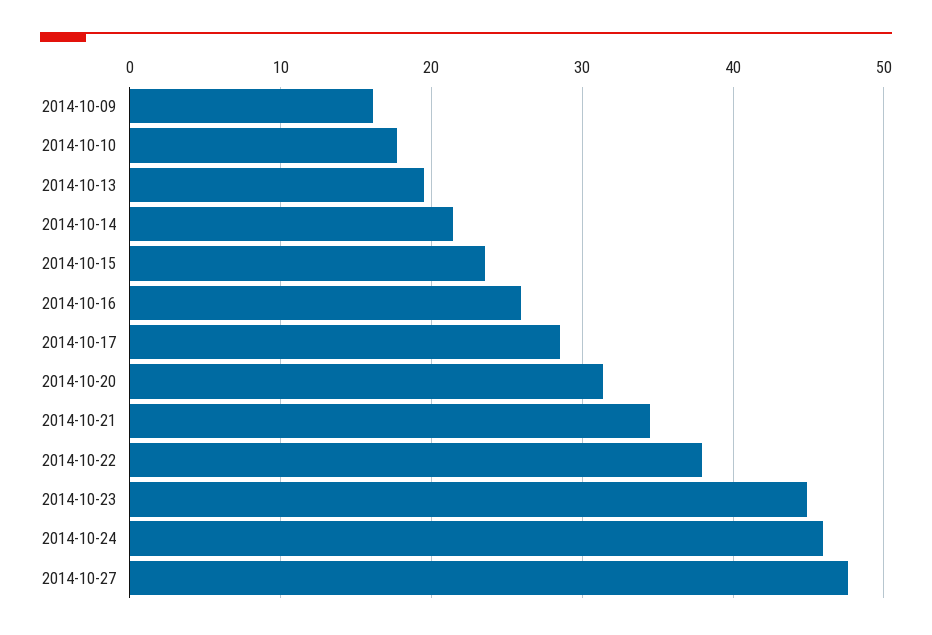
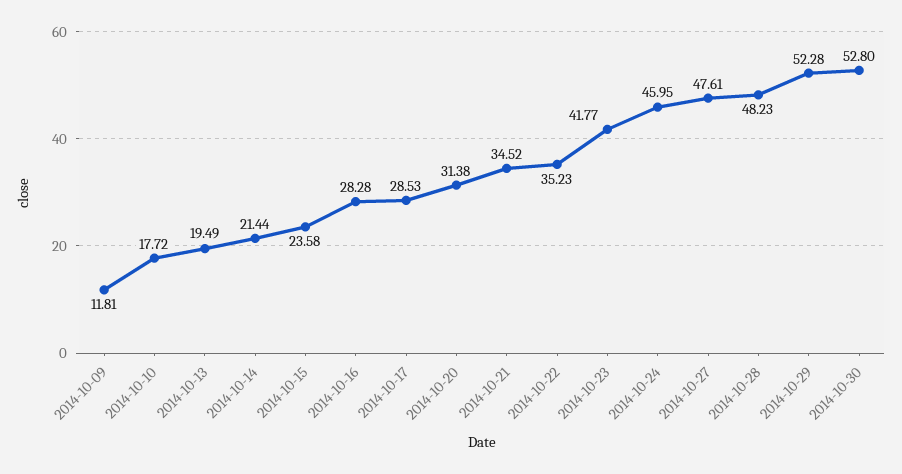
2014-10-09: 16 -> 11.81
2014-10-16: 26 -> 28.28
2014-10-22: 38 -> 35.23
2014-10-23: 45 -> 41.77
2014-10-28: none -> 48.23
2014-10-29: none -> 52.28
2014-10-30: none -> 52.8

